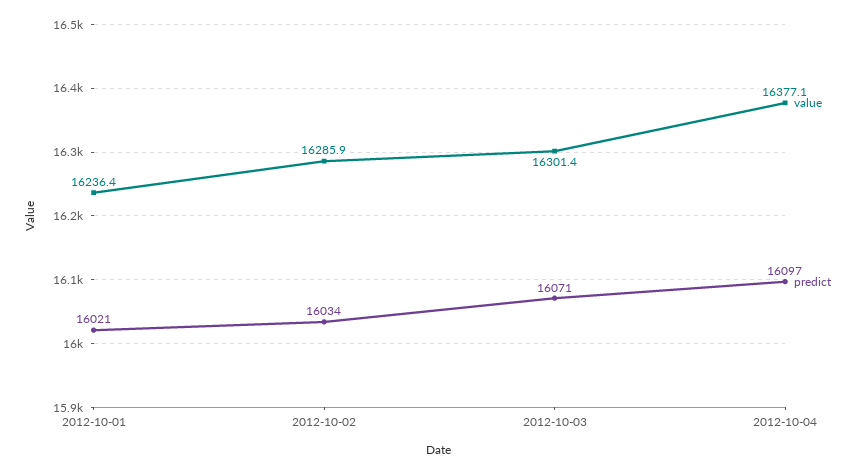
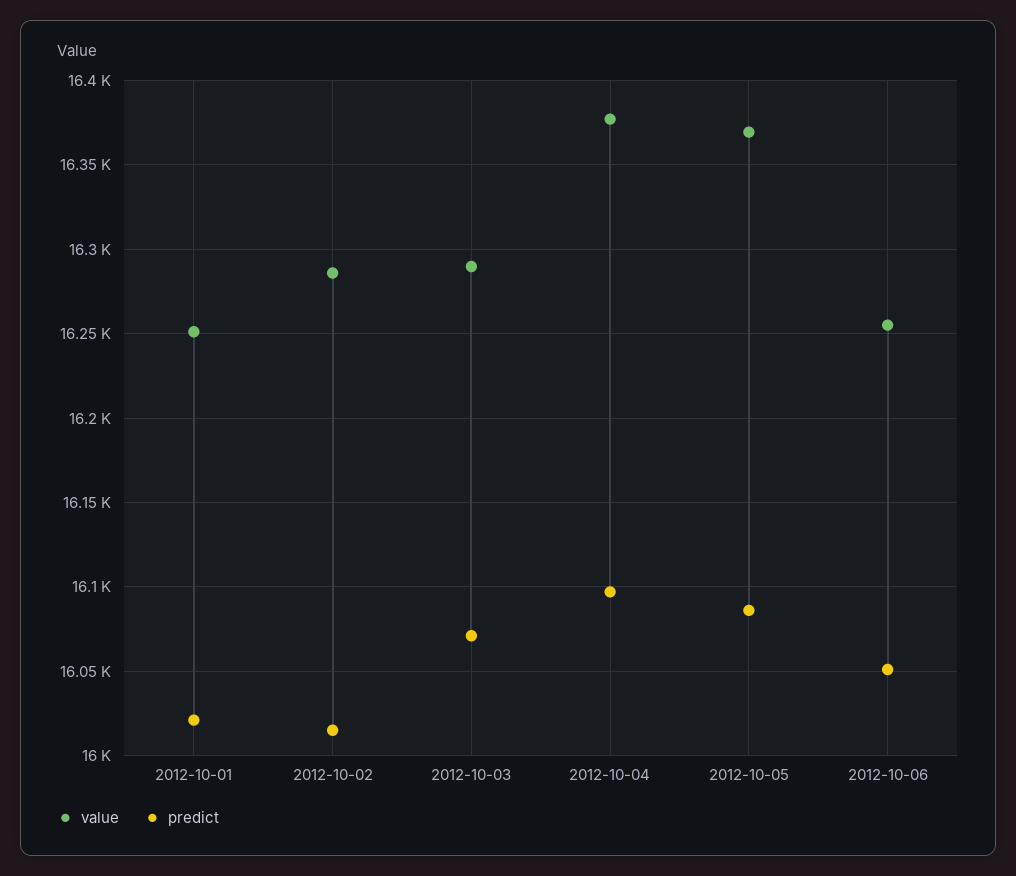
value, 2012-10-01: 16236.4 -> 16250
predict, 2012-10-02: 16034 -> 16015
value, 2012-10-03: 16301.4 -> 16290
value, 2012-10-05: none -> 16370
predict, 2012-10-05: none -> 16085
value, 2012-10-06: none -> 16255
predict, 2012-10-06: none -> 16050

